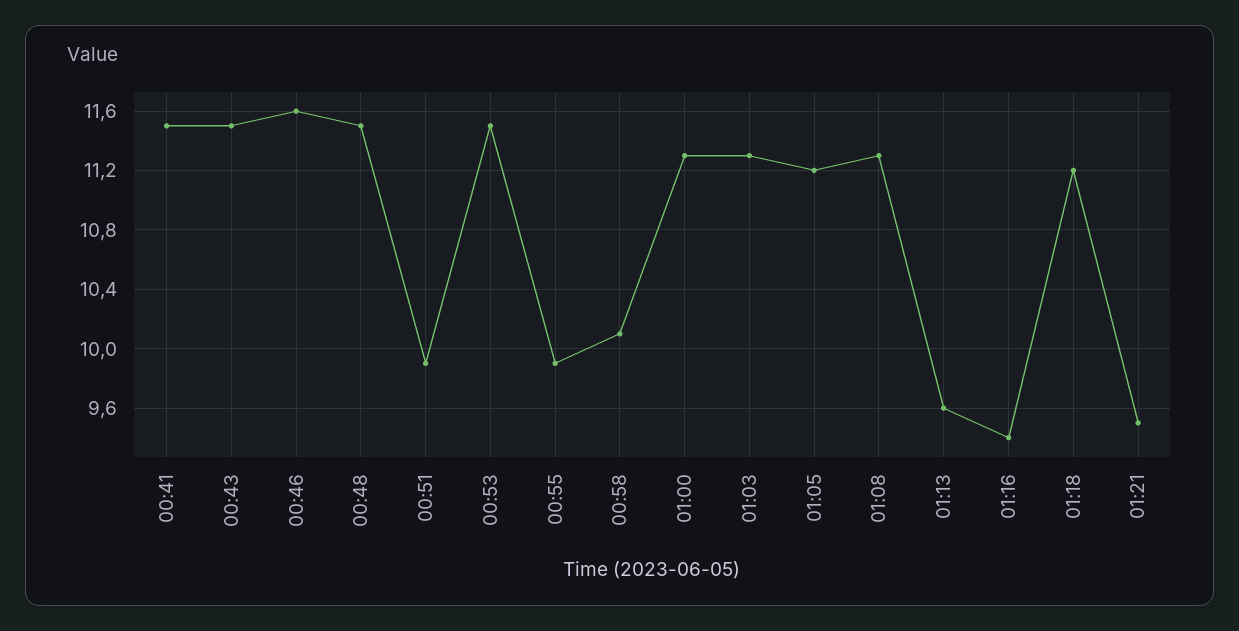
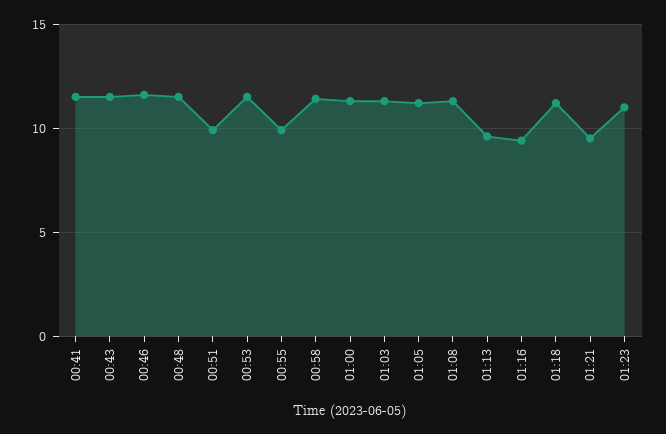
00:58: 10.1 -> 11.5
01:23: none -> 11

